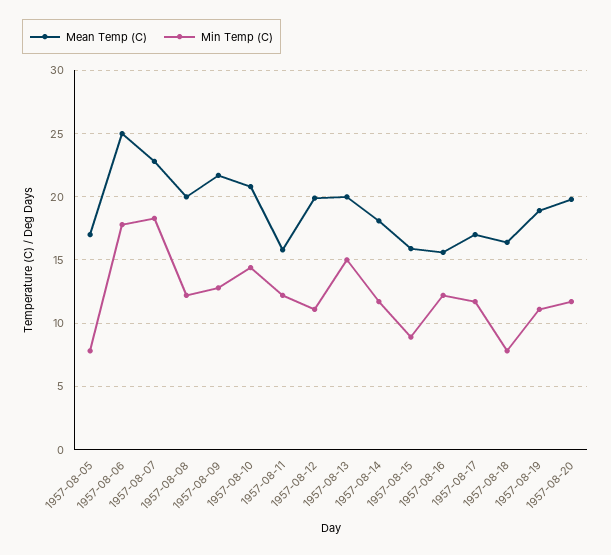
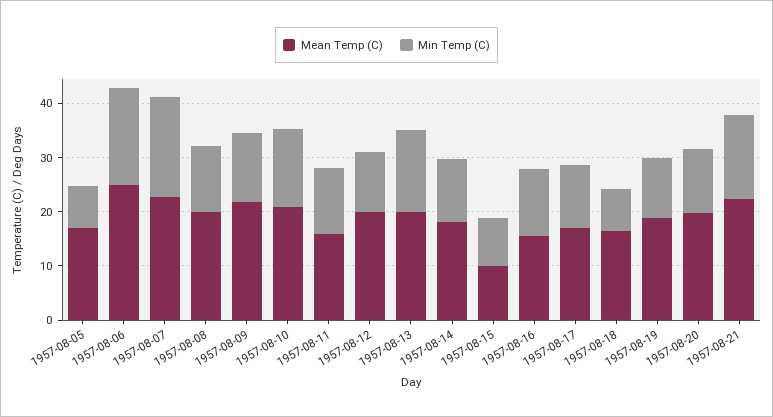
Mean Temp (C), 1957-08-15: 16 -> 10
Mean Temp (C), 1957-08-21: none -> 22
Min Temp (C), 1957-08-21: none -> 16

